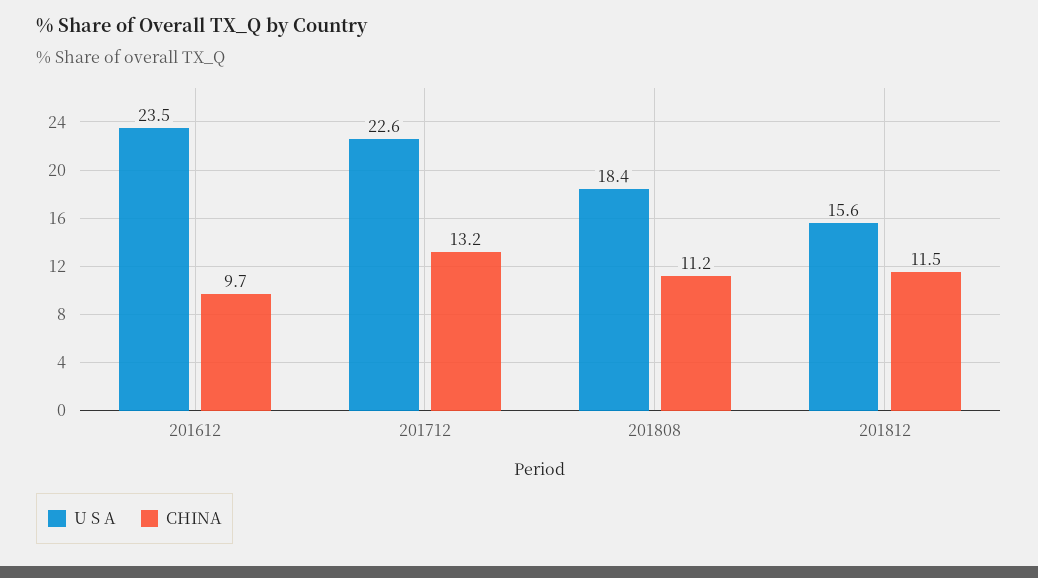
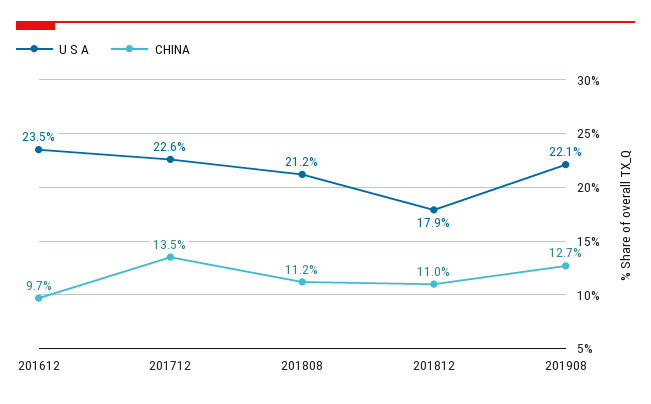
CHINA, 201712: 13.2 -> 13.5
U S A, 201808: 18.4 -> 21.2
U S A, 201812: 15.6 -> 17.9
CHINA, 201812: 11.5 -> 11
U S A, 201908: none -> 22.1
CHINA, 201908: none -> 12.7

